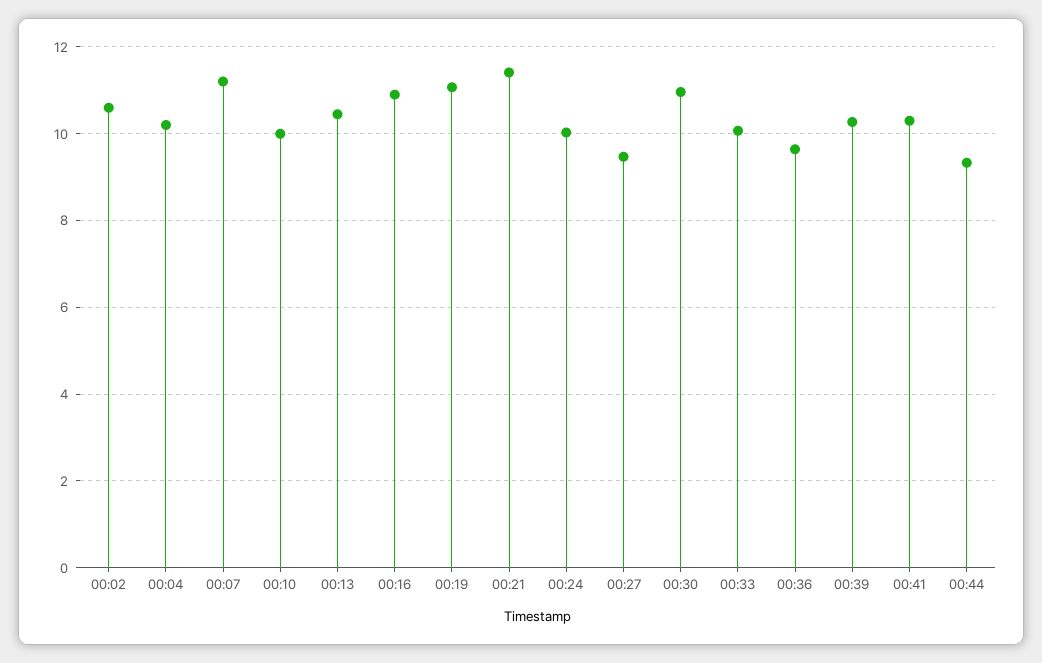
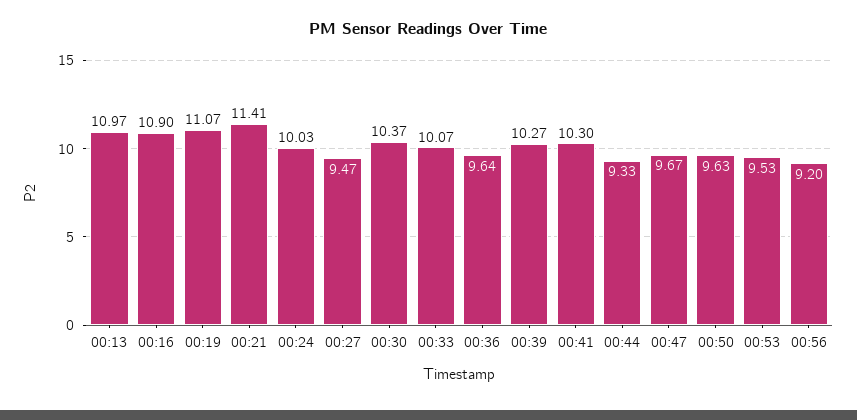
00:02: 10.6 -> none
00:04: 10.2 -> none
00:07: 11.2 -> none
00:10: 10 -> none
00:13: 10.4 -> 10.97
00:30: 11 -> 10.37
00:47: none -> 9.67
00:50: none -> 9.63
00:53: none -> 9.53
00:56: none -> 9.2

